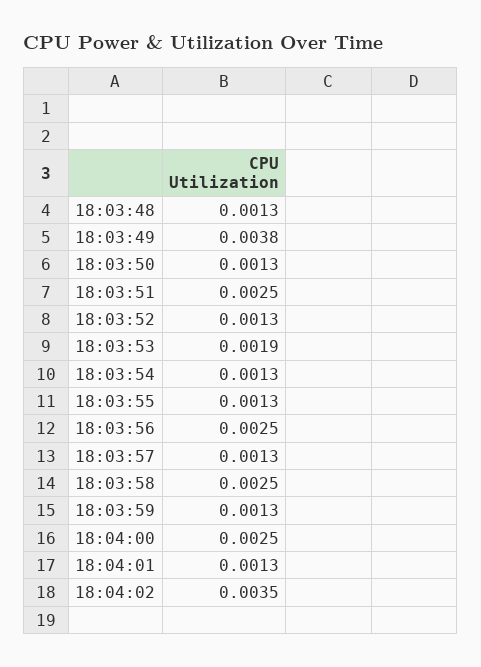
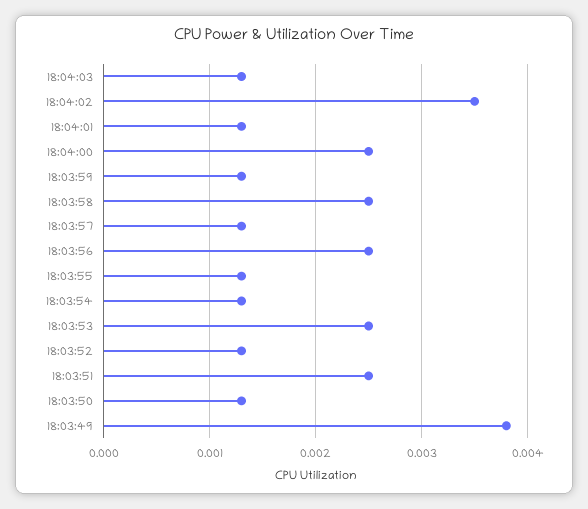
18:03:48: 0.0013 -> none
18:03:53: 0.0019 -> 0.0025
18:04:03: none -> 0.0013

